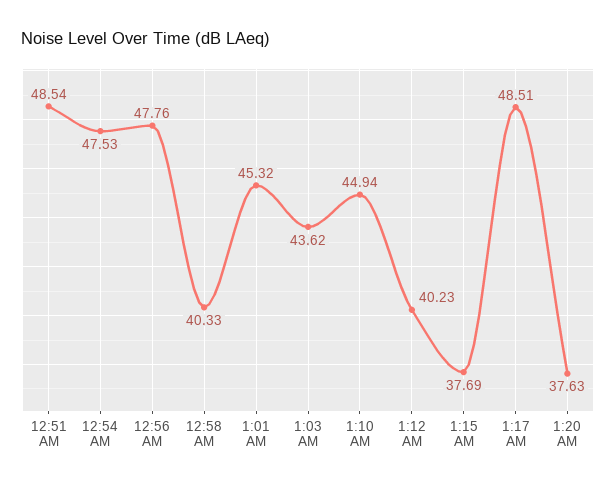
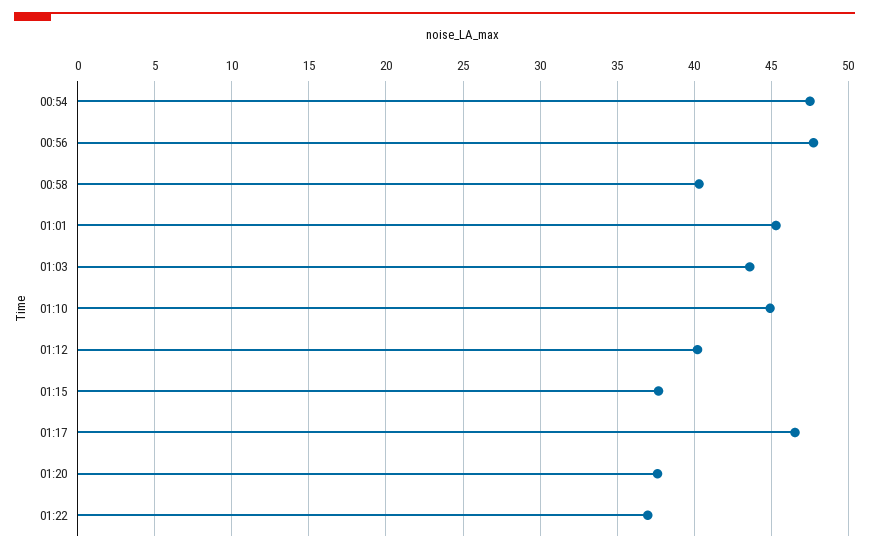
12:51 AM: 48.54 -> none
1:17 AM: 48.51 -> 46.5
01:22: none -> 37

